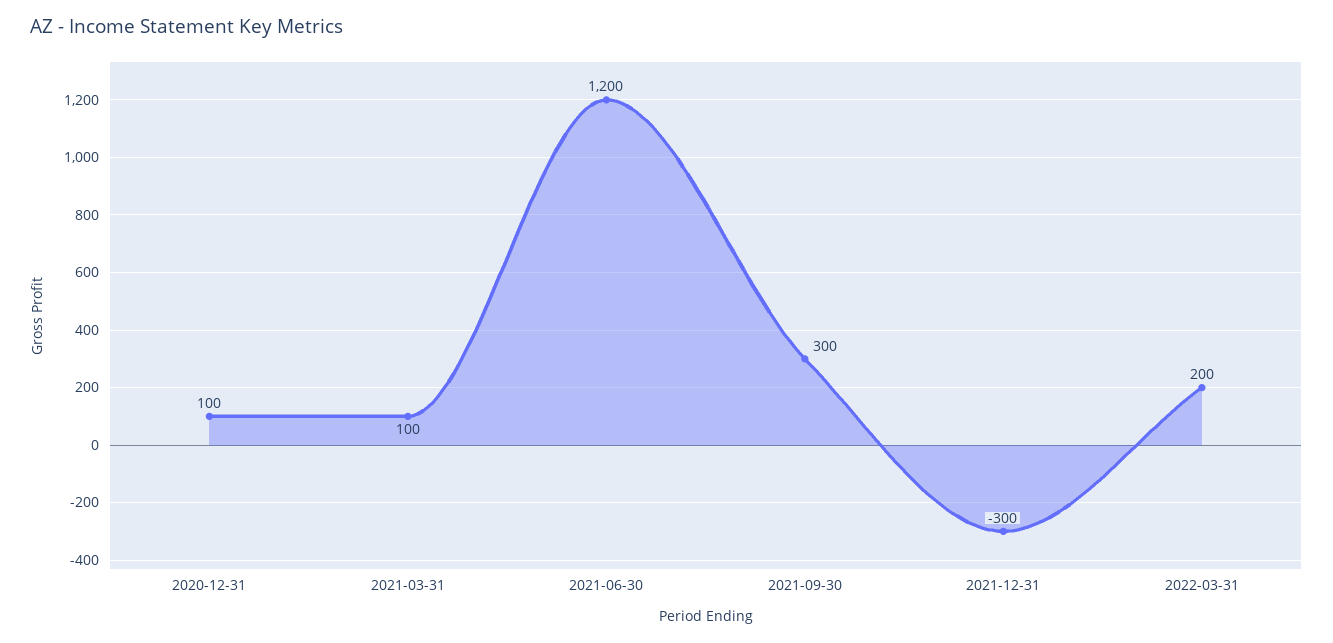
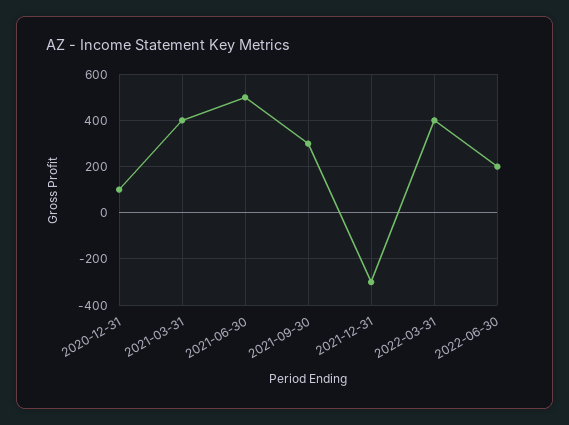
2021-03-31: 100 -> 400
2021-06-30: 1200 -> 500
2022-03-31: 200 -> 400
2022-06-30: none -> 200

